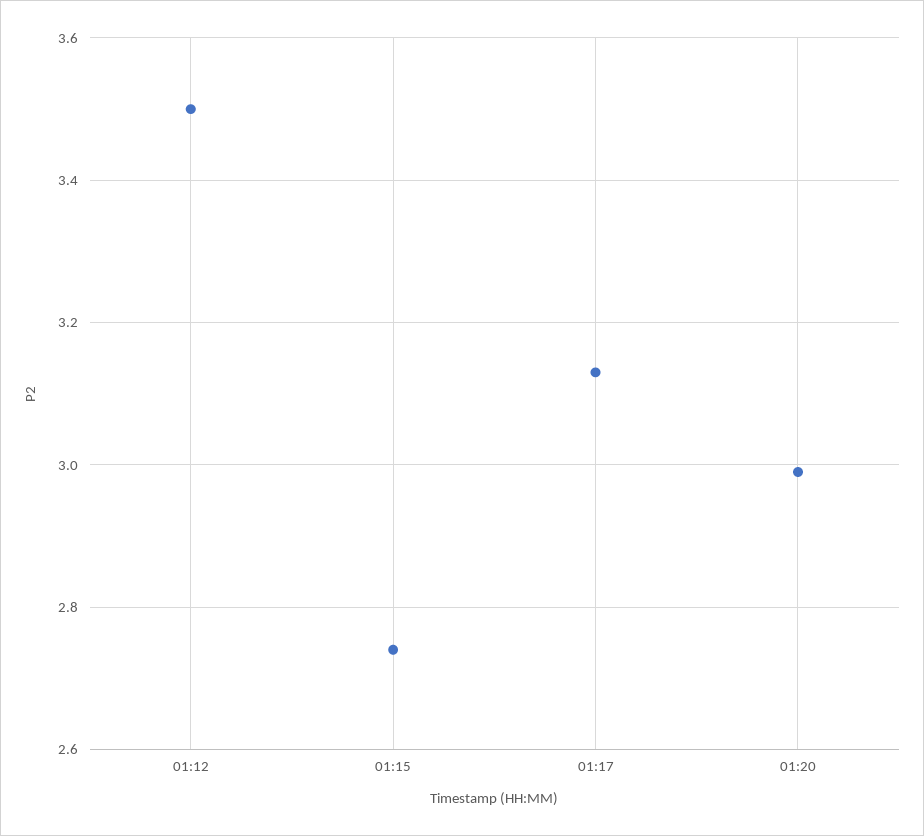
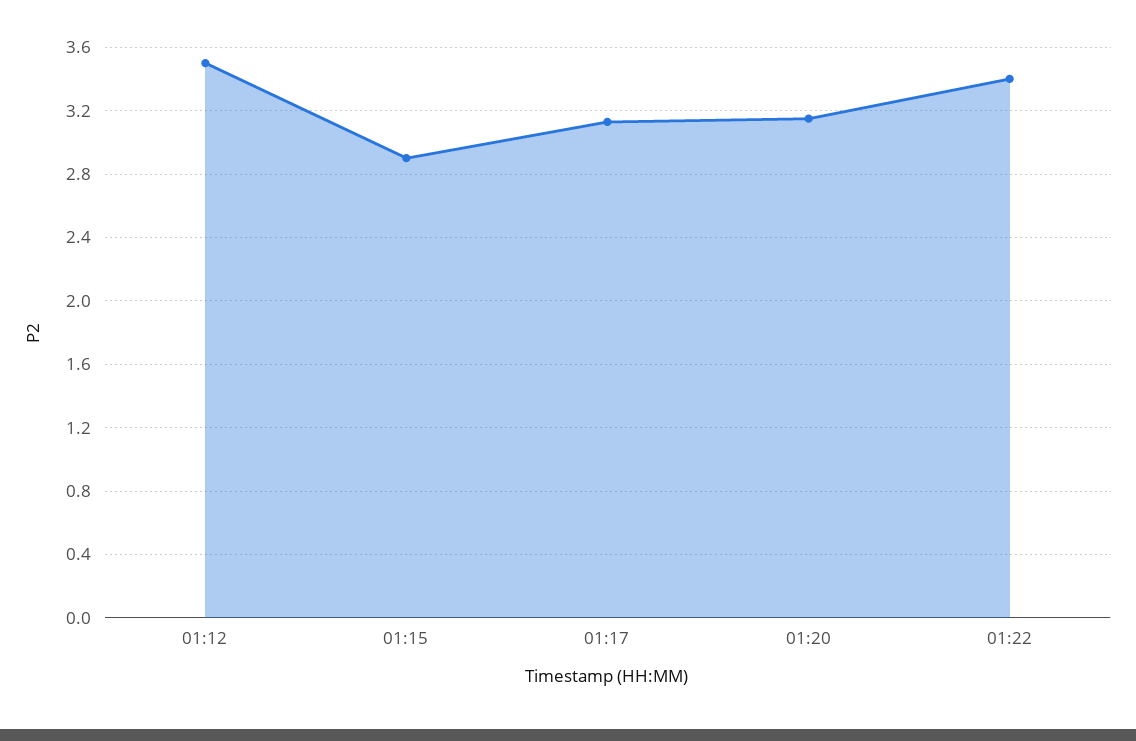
01:15: 2.75 -> 2.9
01:20: 3 -> 3.15
01:22: none -> 3.4

